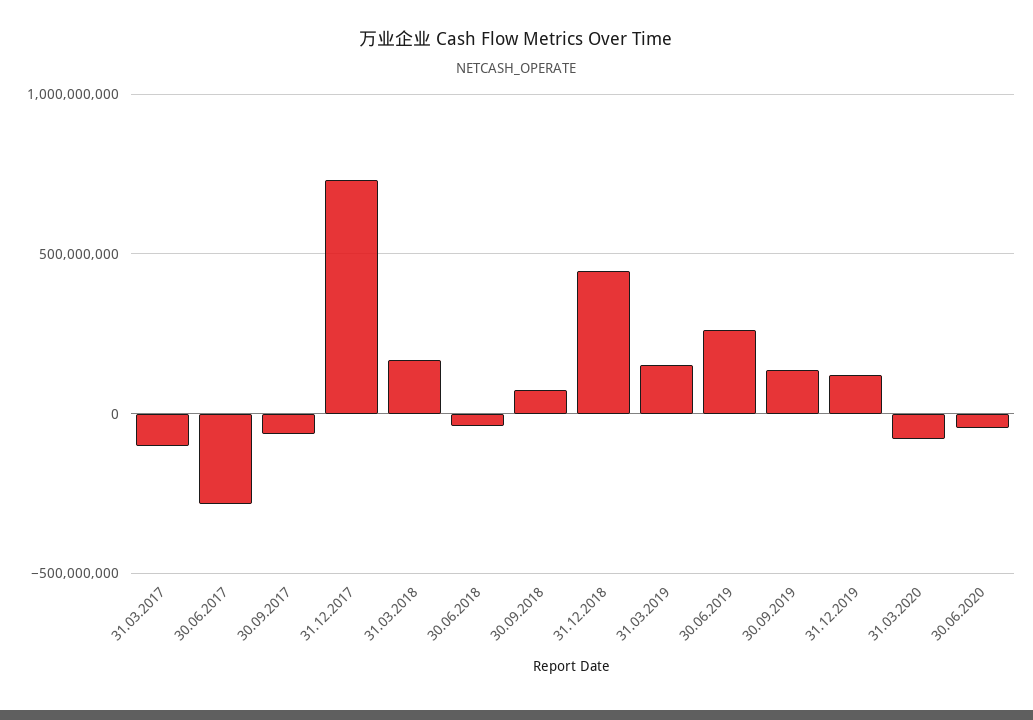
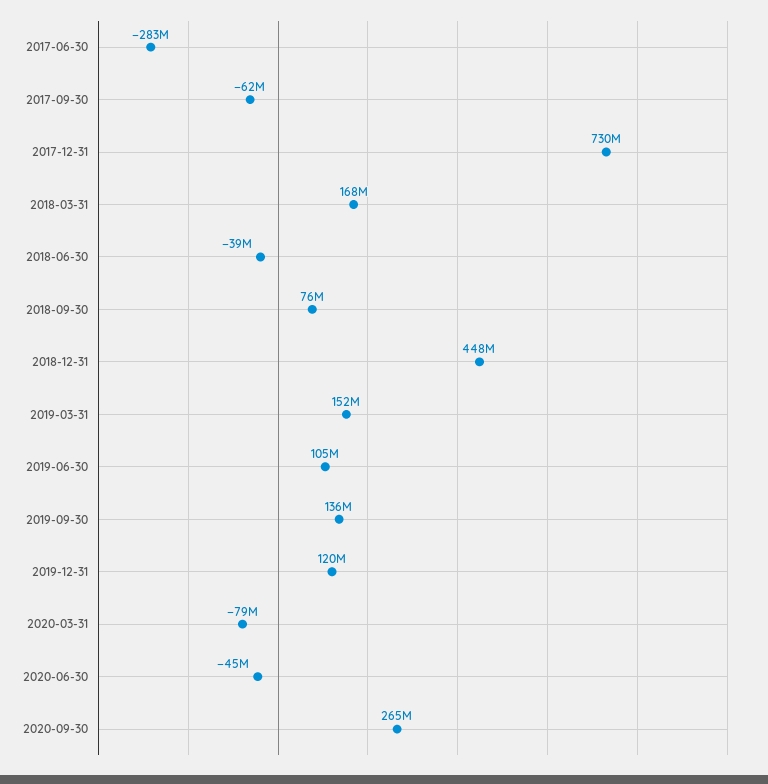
31.03.2017: -100000000 -> none
30.06.2019: 250000000 -> 105000000
2020-09-30: none -> 265000000

